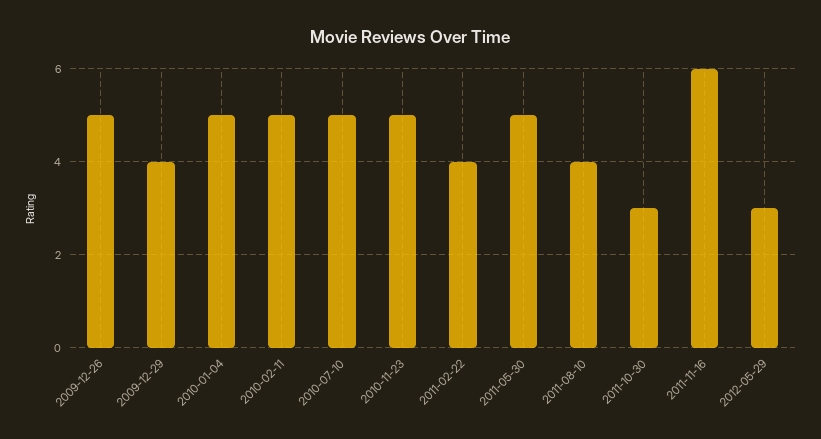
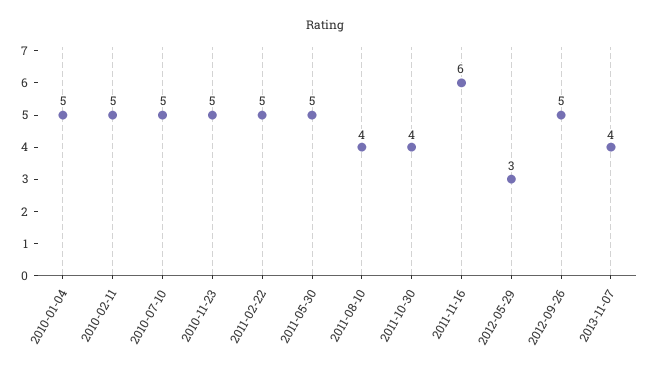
2009-12-26: 5 -> none
2009-12-29: 4 -> none
2011-02-22: 4 -> 5
2011-10-30: 3 -> 4
2012-09-26: none -> 5
2013-11-07: none -> 4

